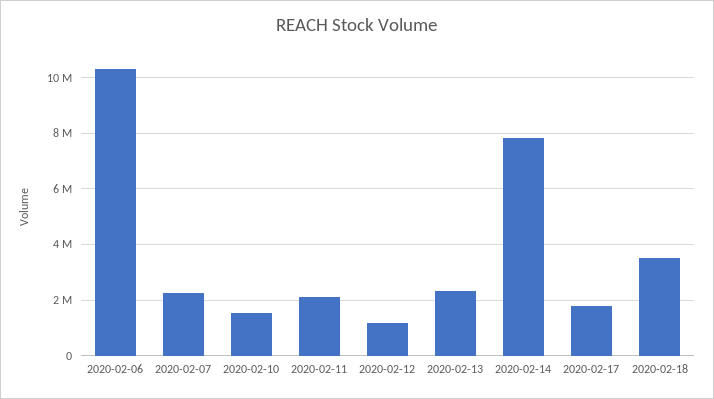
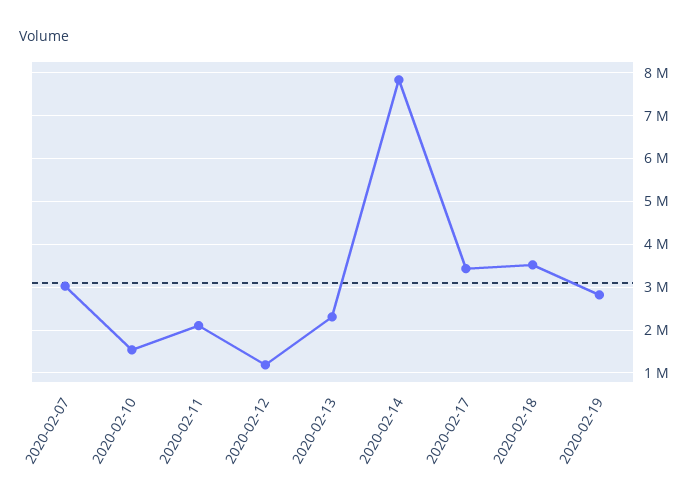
2020-02-06: 10250000 -> none
2020-02-07: 2250000 -> 3000000
2020-02-17: 1750000 -> 3400000
2020-02-19: none -> 2800000

